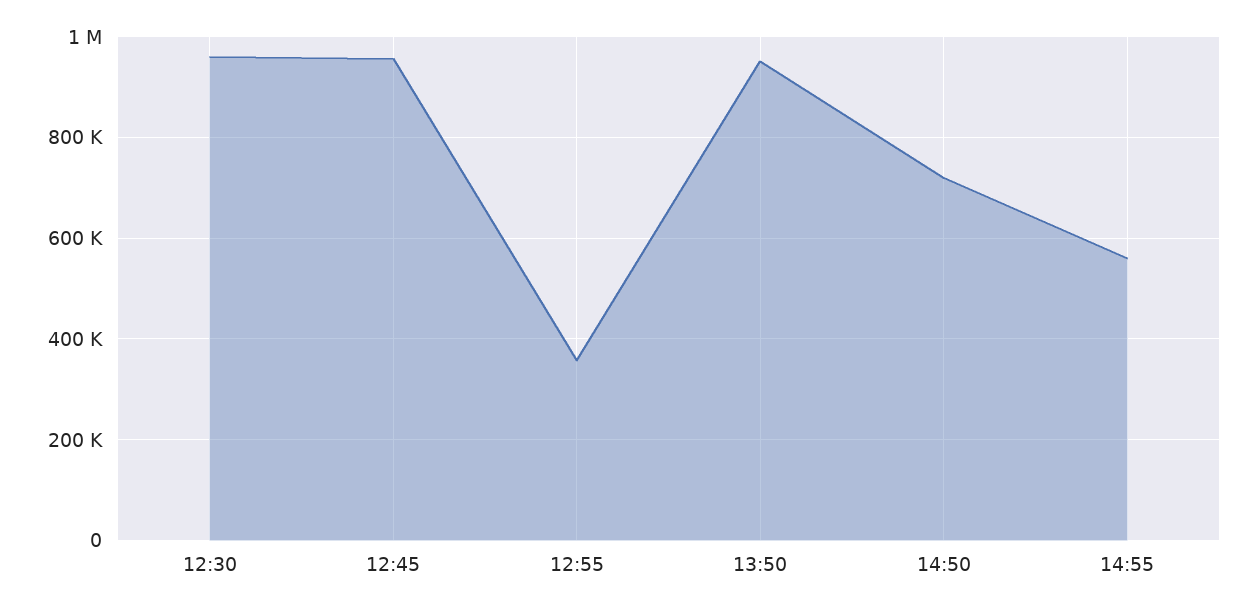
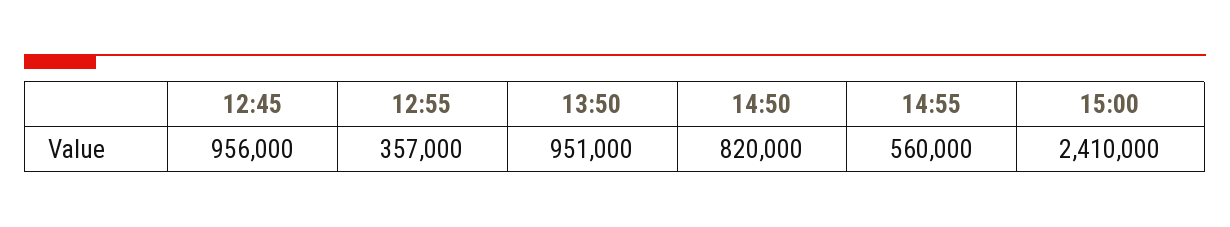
12:30: 960000 -> none
14:50: 720000 -> 820000
15:00: none -> 2410000

